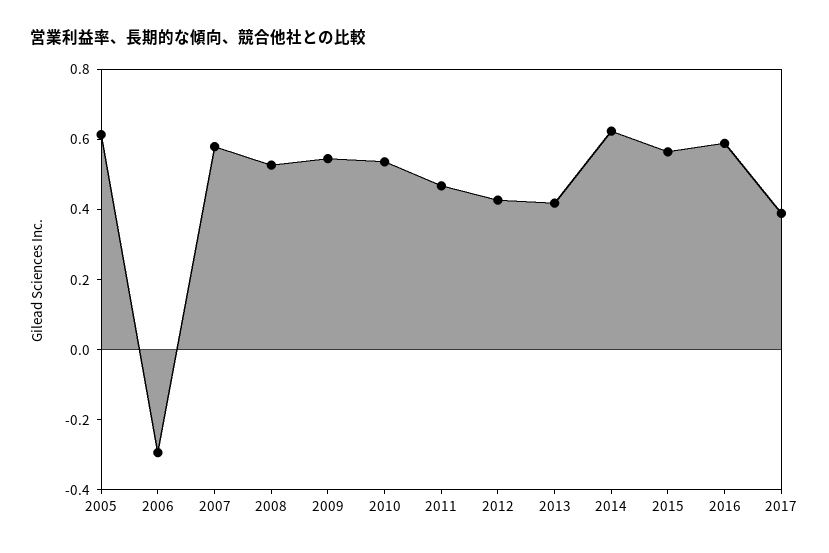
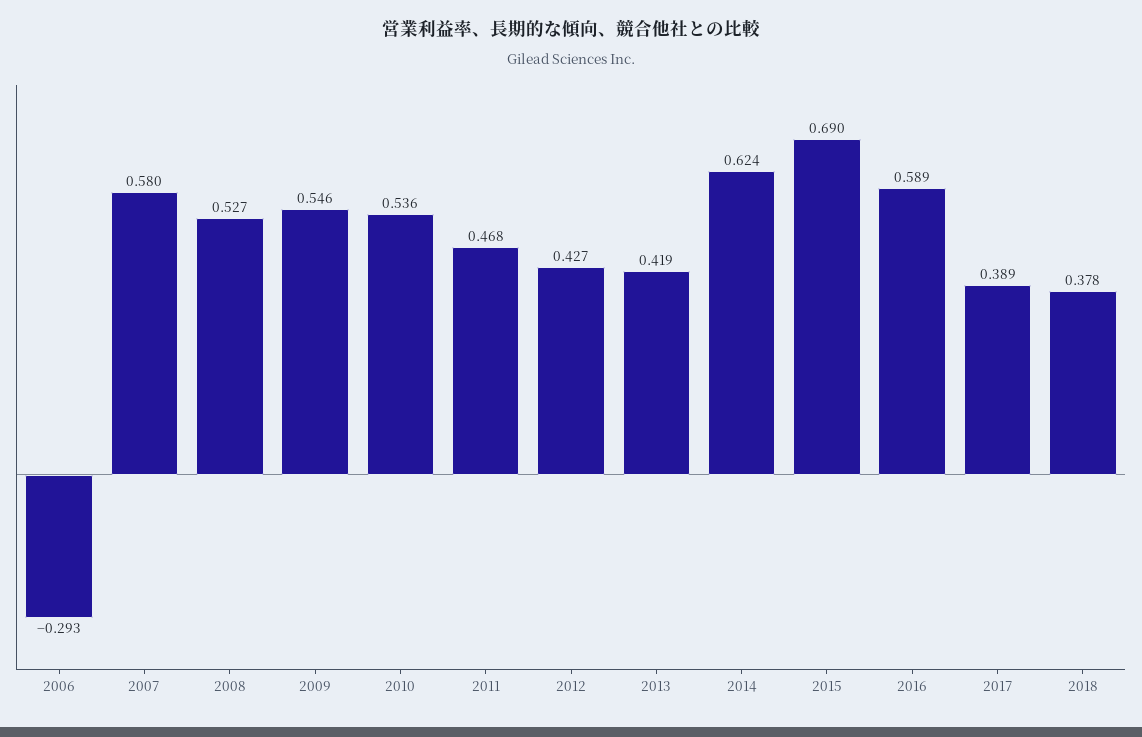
2005: 0.6 -> none
2015: 0.55 -> 0.69
2018: none -> 0.378

